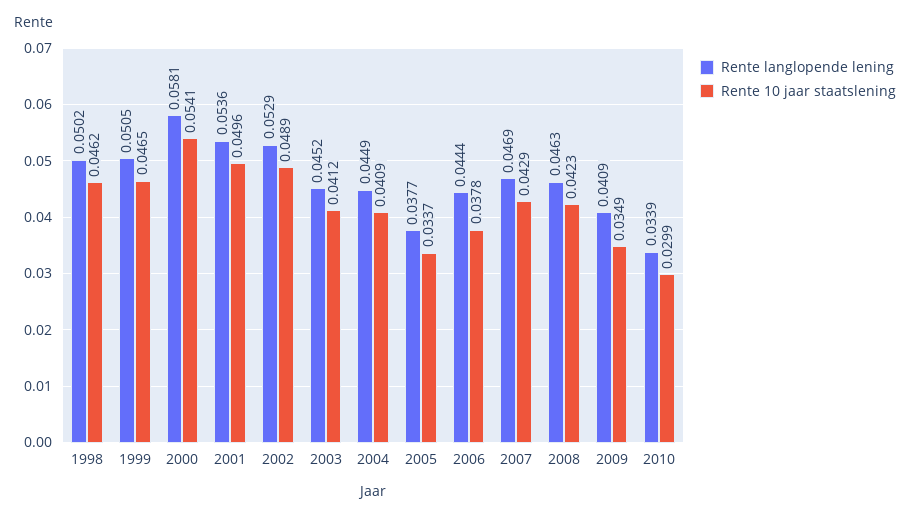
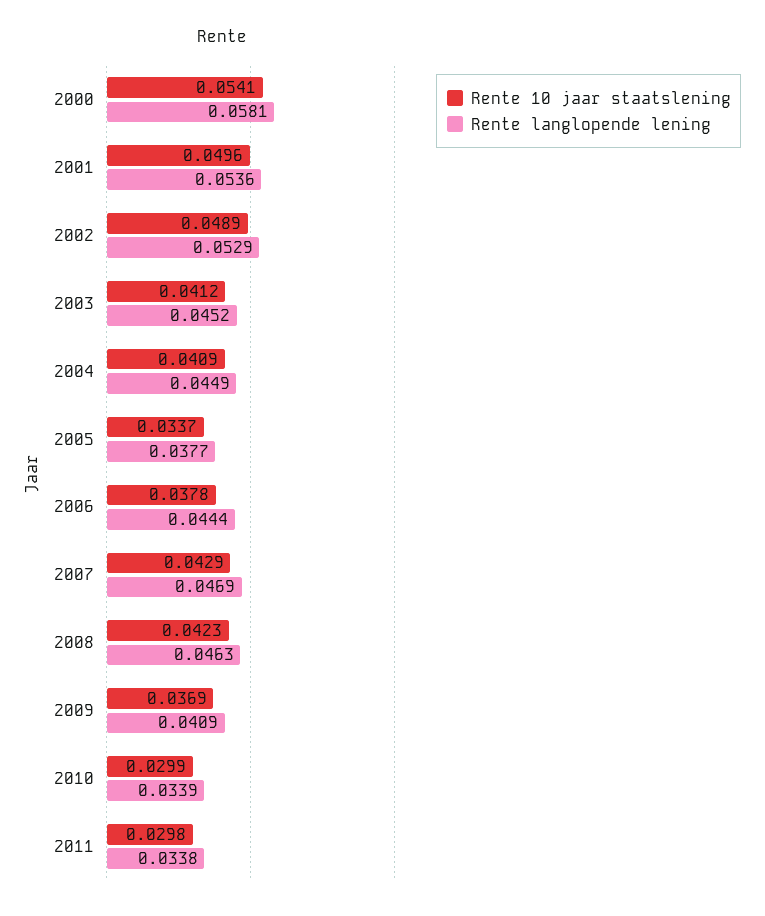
Rente langlopende lening, 1998: 0.0502 -> none
Rente 10 jaar staatslening, 1998: 0.0462 -> none
Rente langlopende lening, 1999: 0.0505 -> none
Rente 10 jaar staatslening, 1999: 0.0465 -> none
Rente 10 jaar staatslening, 2009: 0.0349 -> 0.0369
Rente 10 jaar staatslening, 2011: none -> 0.0298
Rente langlopende lening, 2011: none -> 0.0338

